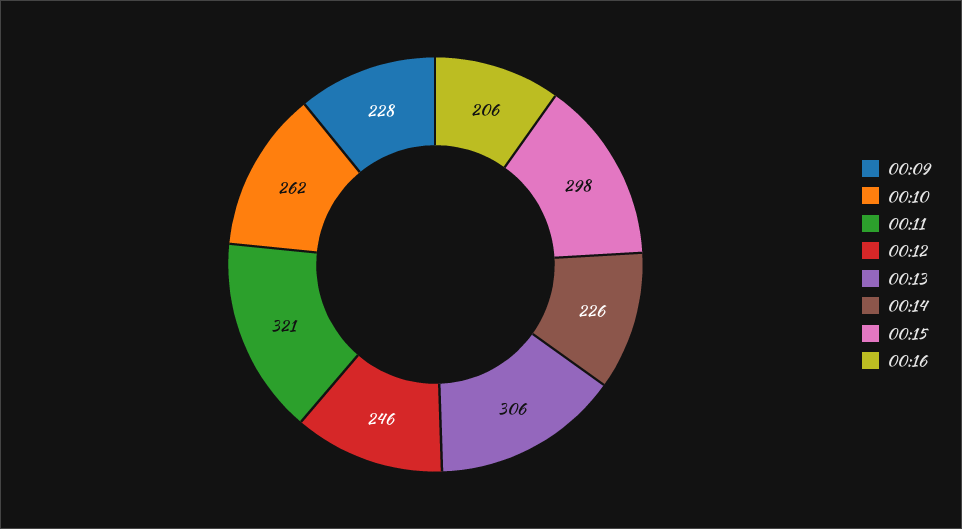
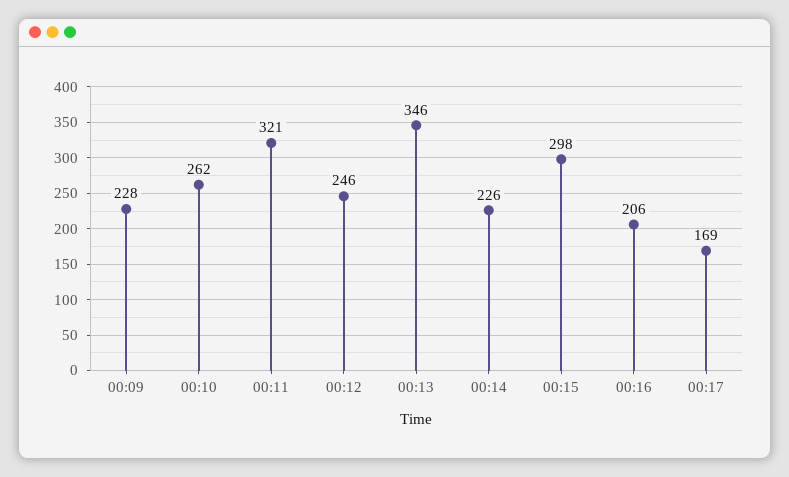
00:13: 306 -> 346
00:17: none -> 169

